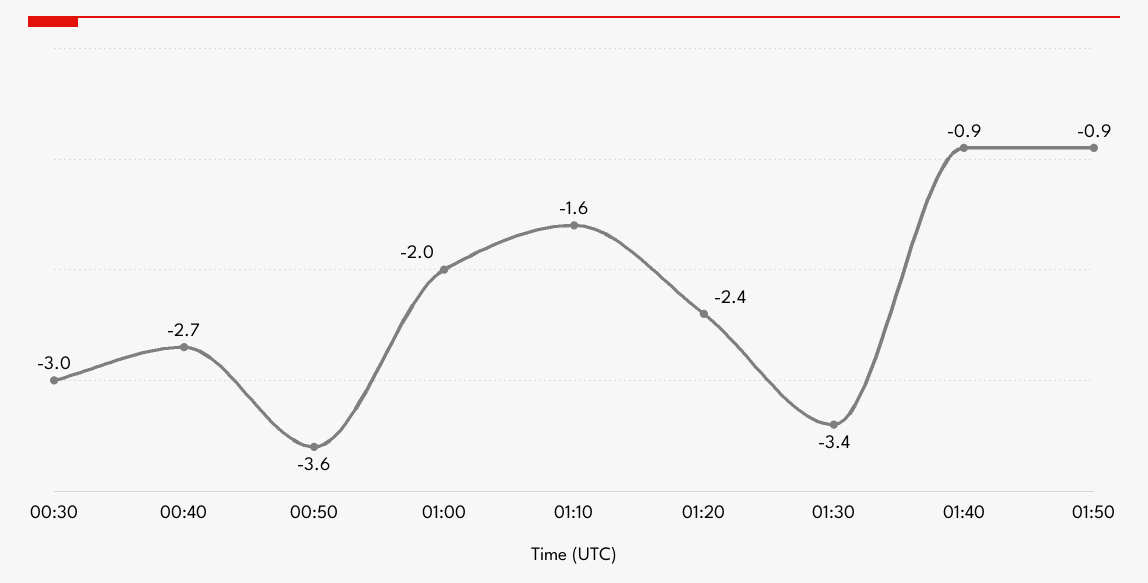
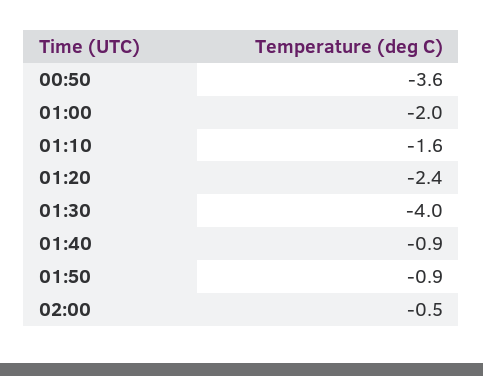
00:30: -3 -> none
00:40: -2.7 -> none
01:30: -3.4 -> -4
02:00: none -> -0.5

